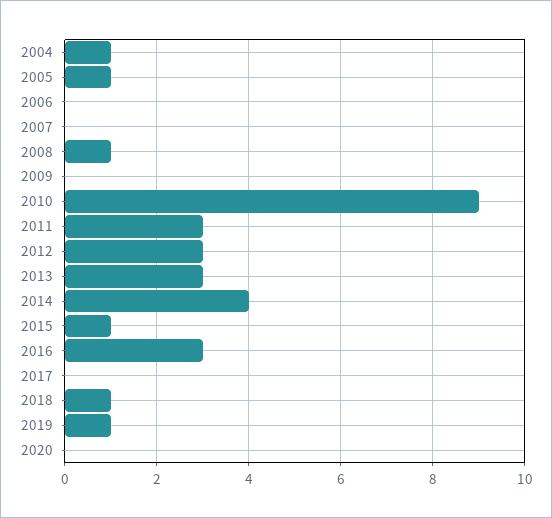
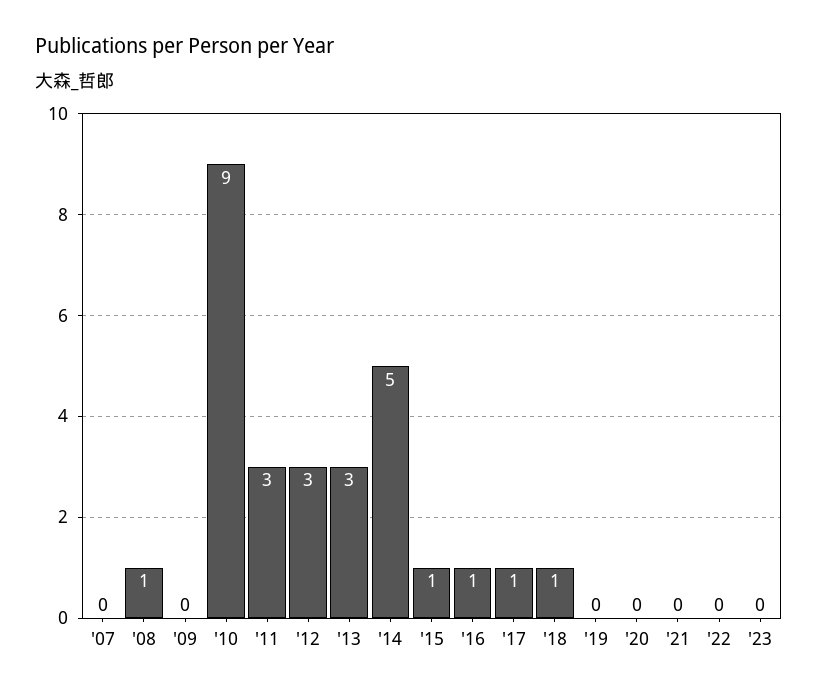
2004: 1 -> none
2005: 1 -> none
2006: 0 -> none
2014: 4 -> 5
2016: 3 -> 1
2017: 0 -> 1
2019: 1 -> 0
'21: none -> 0
'22: none -> 0
'23: none -> 0

